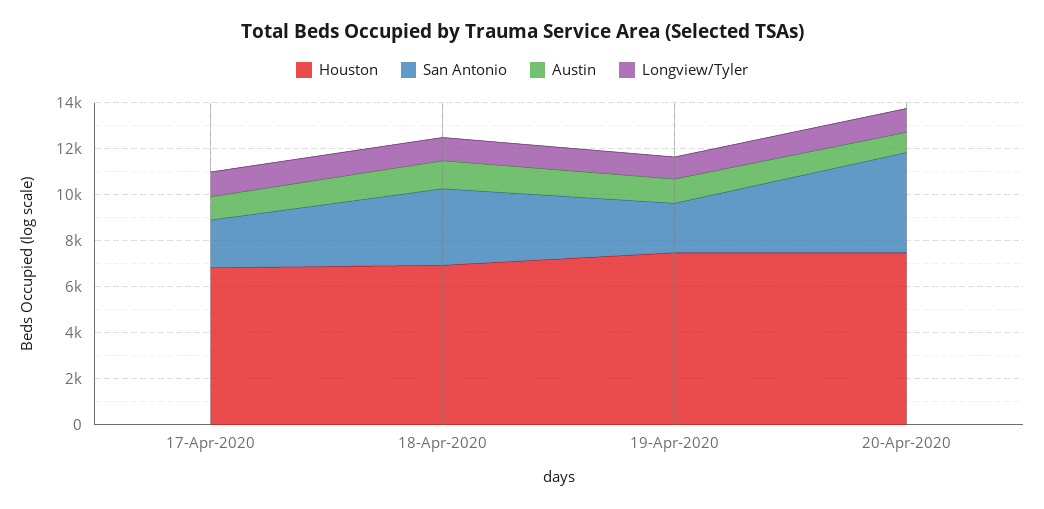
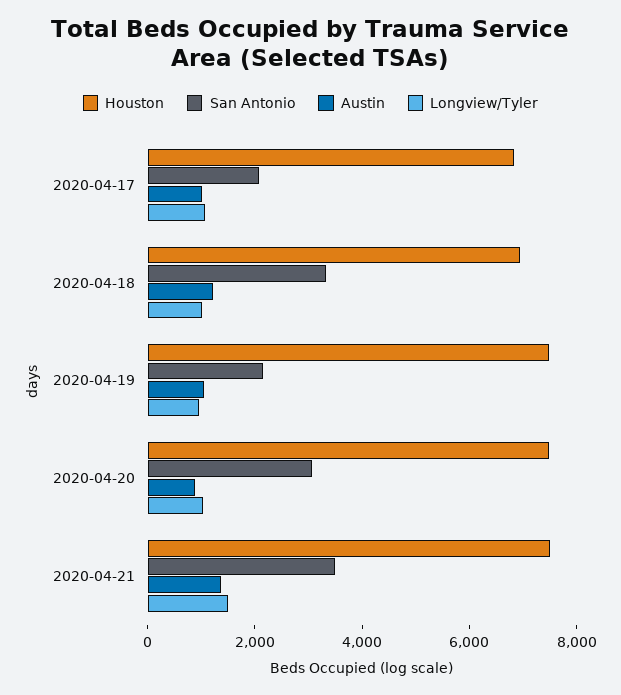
San Antonio, 20-Apr-2020: 4500 -> 3000
Houston, 2020-04-21: none -> 7500
San Antonio, 2020-04-21: none -> 3500
Austin, 2020-04-21: none -> 1500
Longview/Tyler, 2020-04-21: none -> 1500

